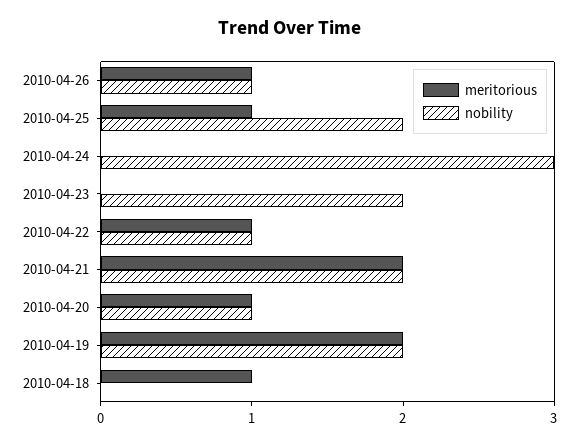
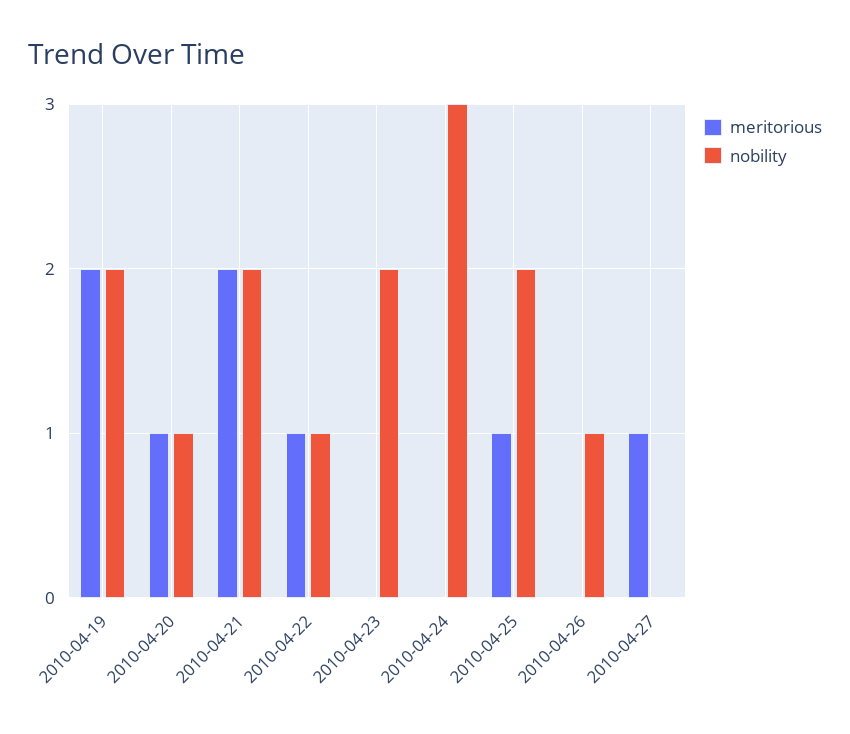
meritorious, 2010-04-26: 1 -> 0
meritorious, 2010-04-18: 1 -> none
nobility, 2010-04-18: 0 -> none
meritorious, 2010-04-27: none -> 1
nobility, 2010-04-27: none -> 0

